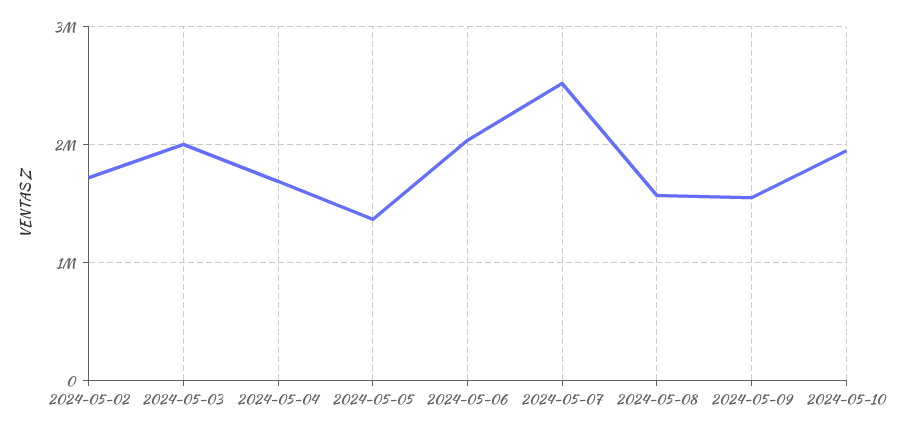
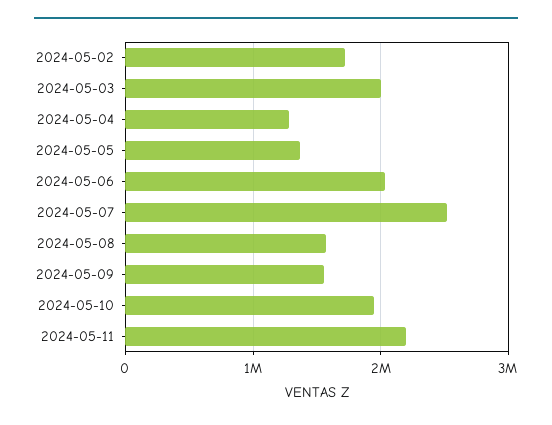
2024-05-04: 1700000 -> 1300000
2024-05-11: none -> 2200000

